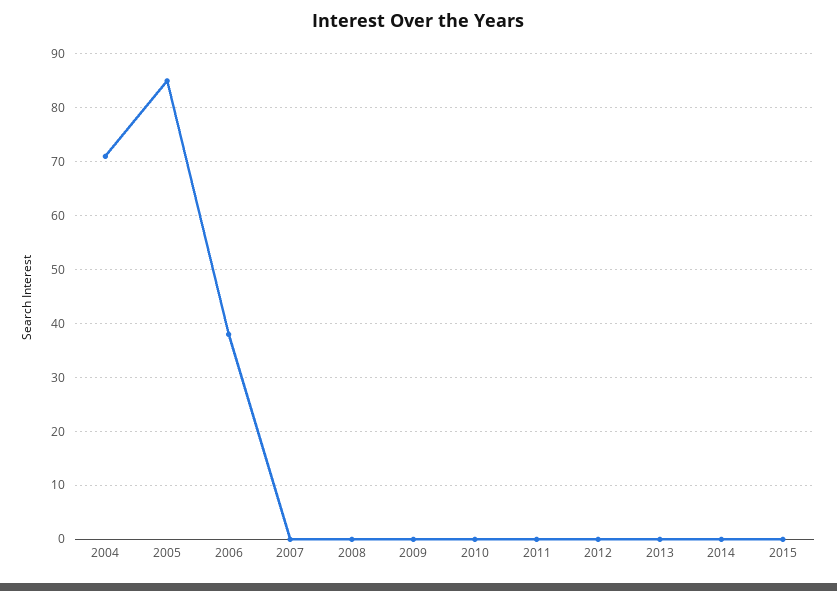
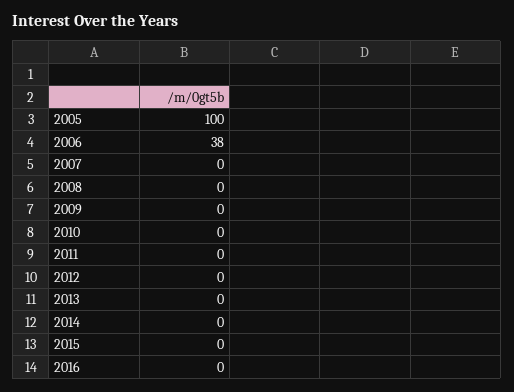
2004: 70 -> none
2005: 85 -> 100
2016: none -> 0

